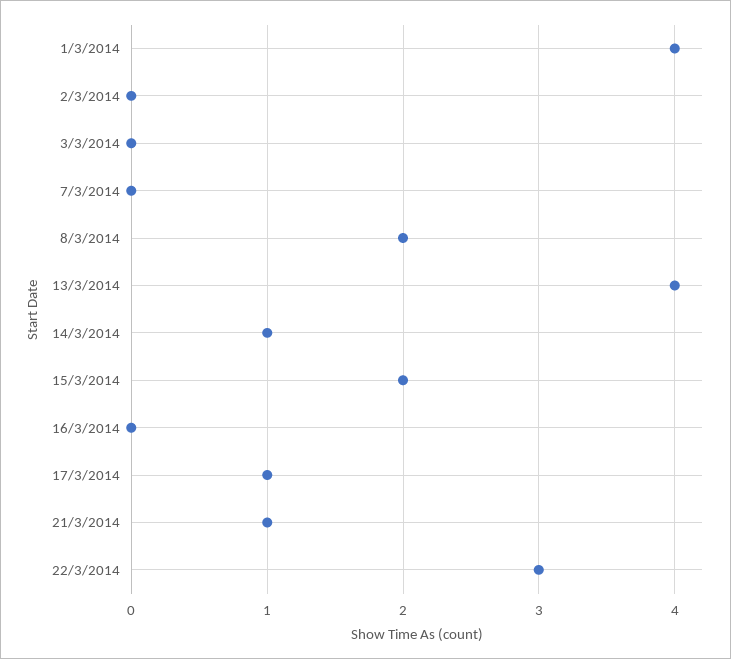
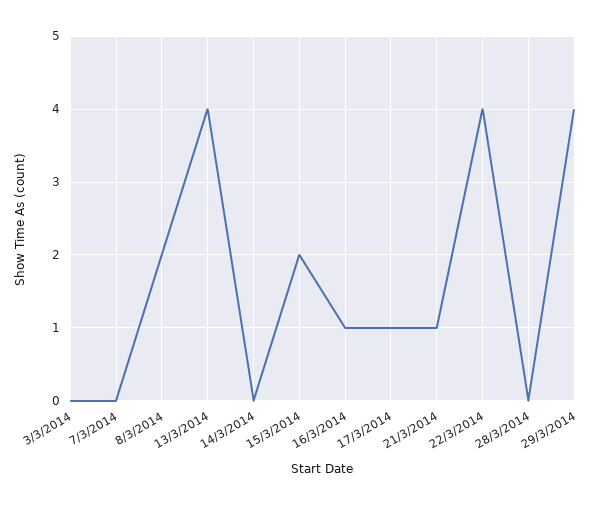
1/3/2014: 4 -> none
2/3/2014: 0 -> none
14/3/2014: 1 -> 0
16/3/2014: 0 -> 1
22/3/2014: 3 -> 4
28/3/2014: none -> 0
29/3/2014: none -> 4

